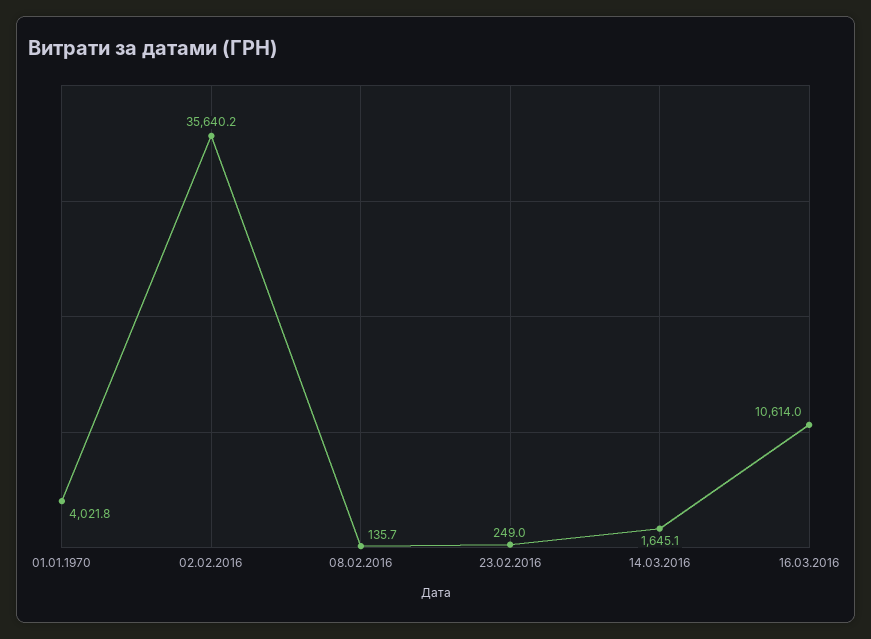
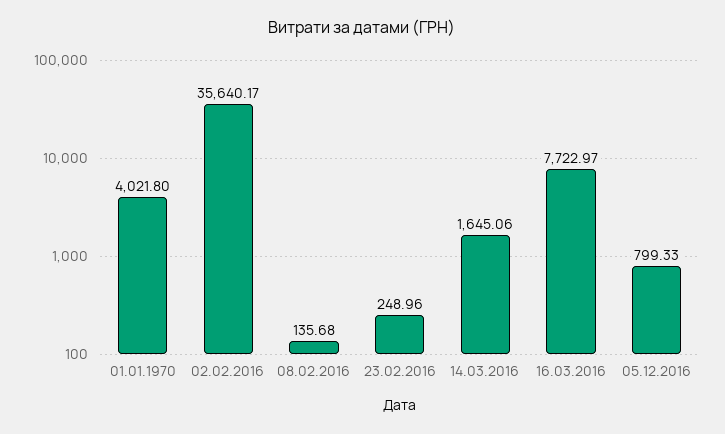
16.03.2016: 10614 -> 7722.97
05.12.2016: none -> 799.33

